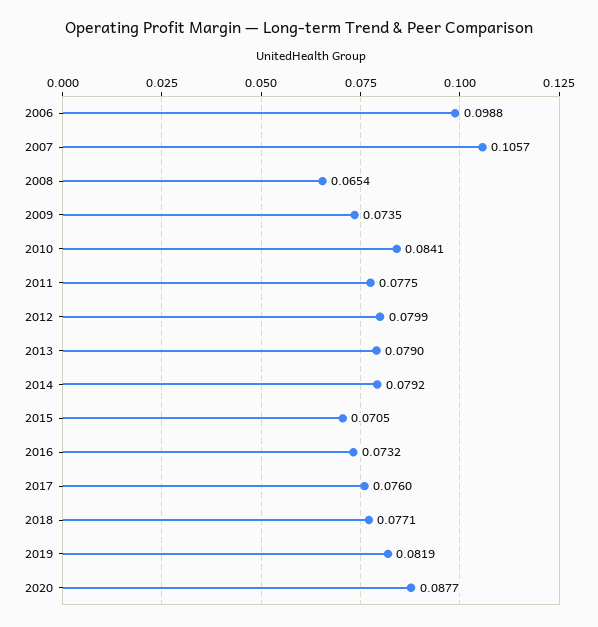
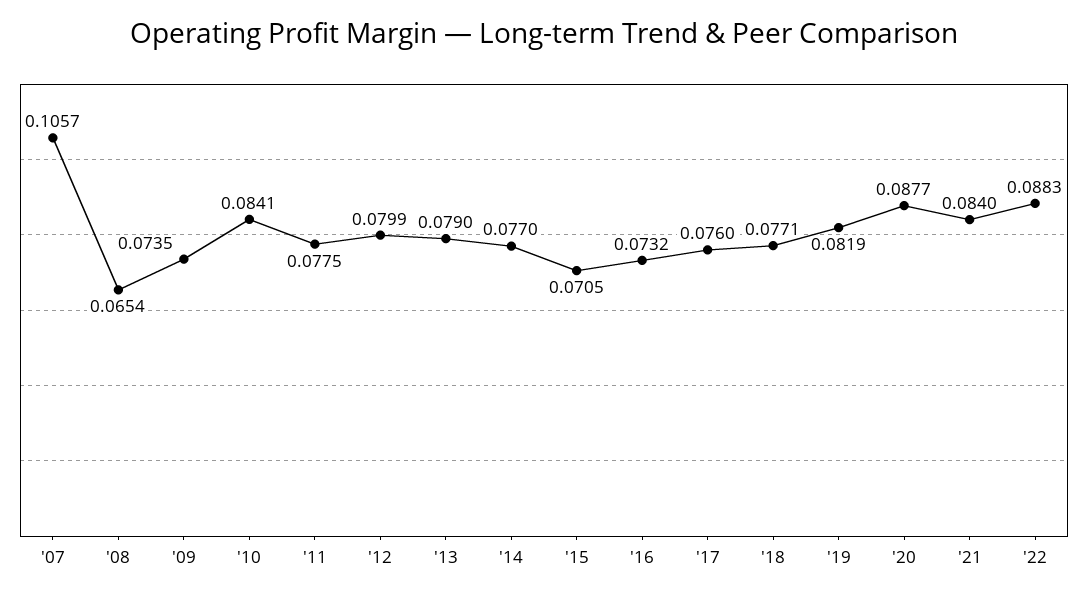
2006: 0.0988 -> none
2014: 0.0792 -> 0.077
'21: none -> 0.084
'22: none -> 0.0883

